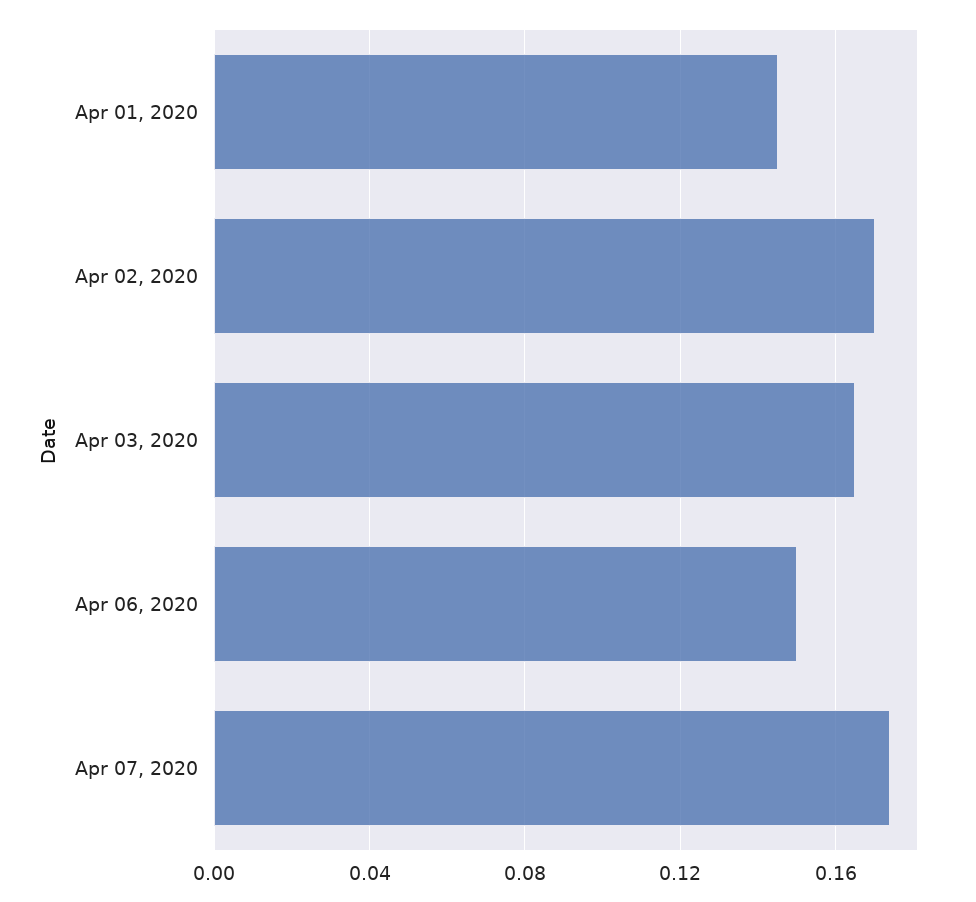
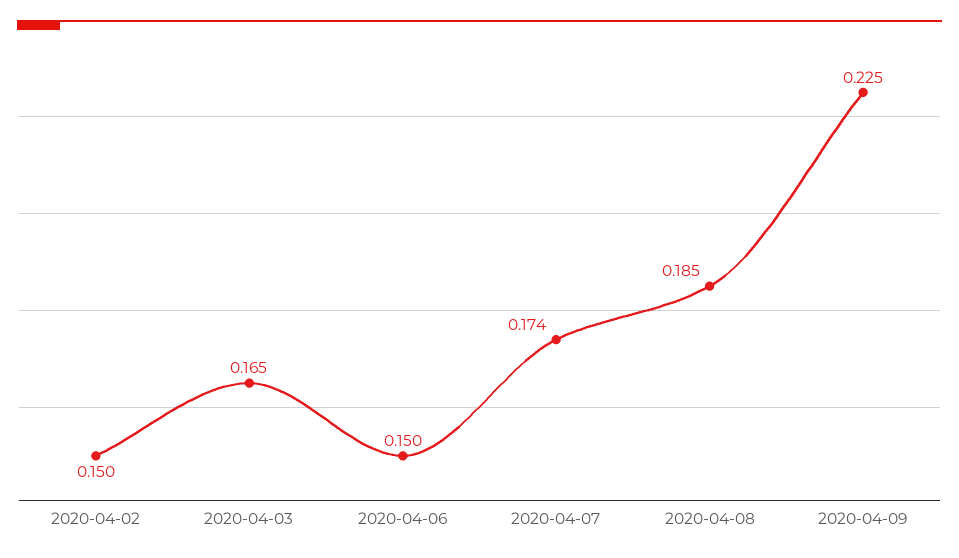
Apr 01, 2020: 0.145 -> none
Apr 02, 2020: 0.17 -> 0.15
2020-04-08: none -> 0.185
2020-04-09: none -> 0.225

